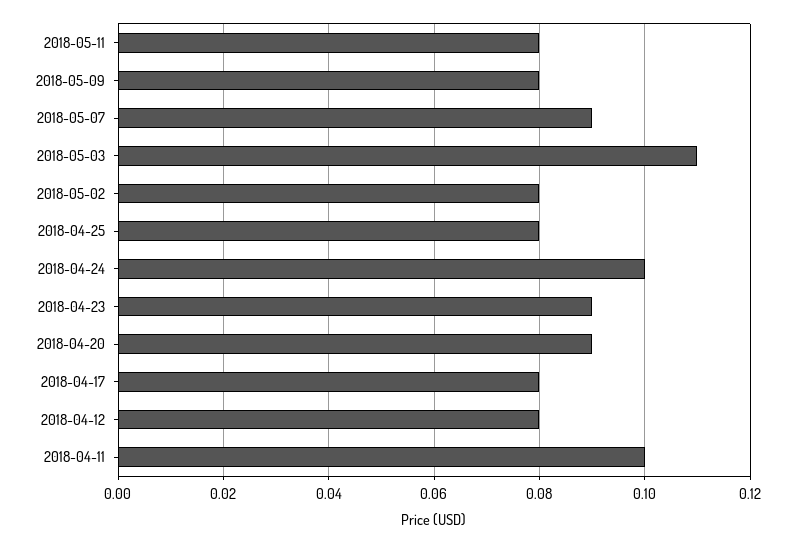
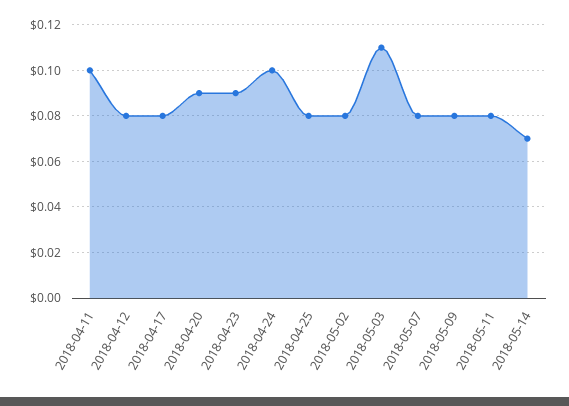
2018-05-07: 0.09 -> 0.08
2018-05-14: none -> 0.07

